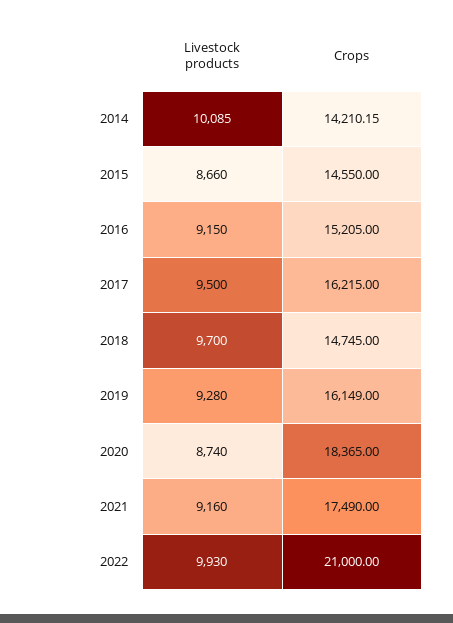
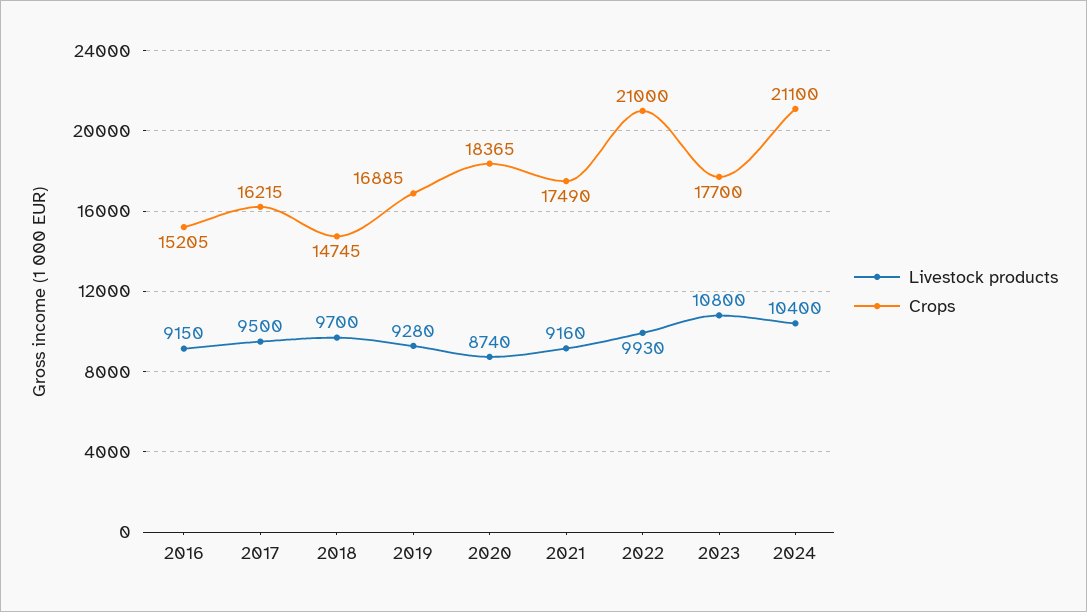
Livestock products, 2014: 10085 -> none
Crops, 2014: 14210.15 -> none
Livestock products, 2015: 8660 -> none
Crops, 2015: 14550 -> none
Crops, 2019: 16149 -> 16885
Livestock products, 2023: none -> 10800
Crops, 2023: none -> 17700
Livestock products, 2024: none -> 10400
Crops, 2024: none -> 21100

